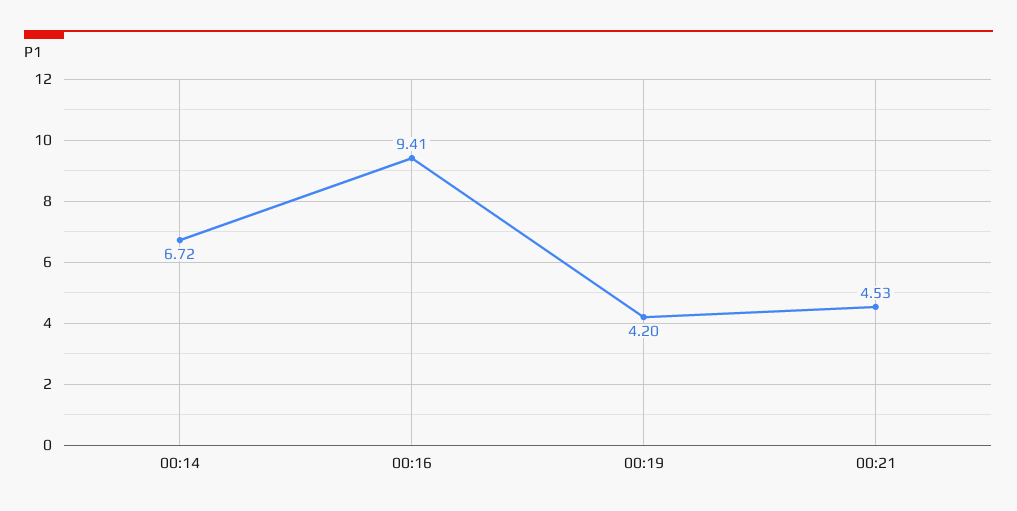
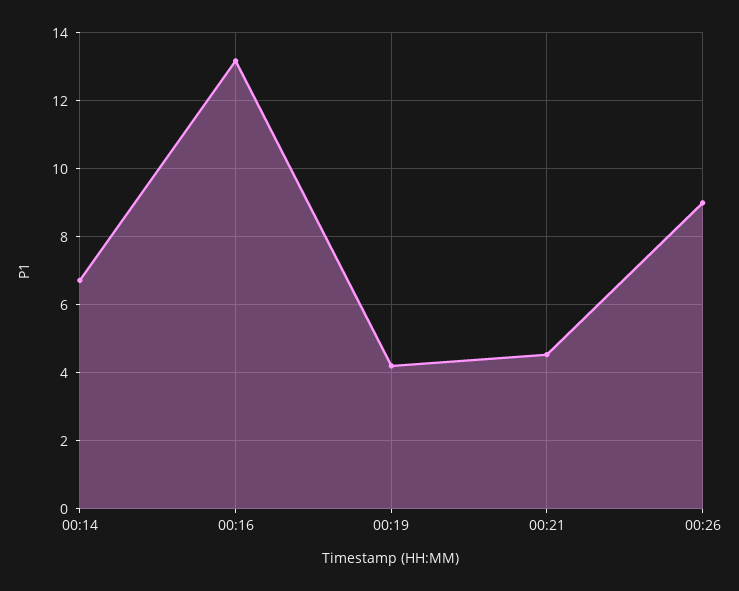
00:16: 9.41 -> 13.2
00:26: none -> 9

